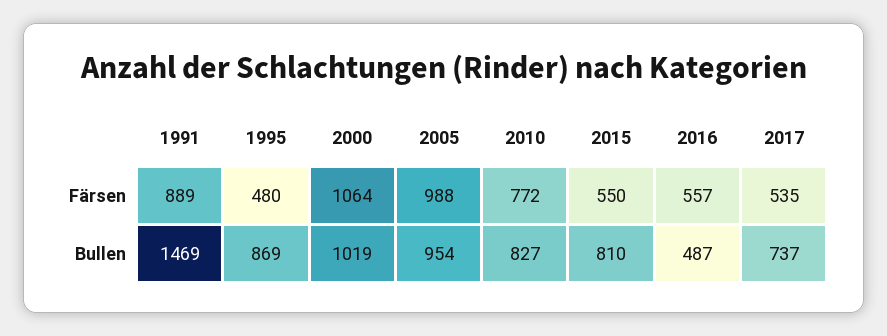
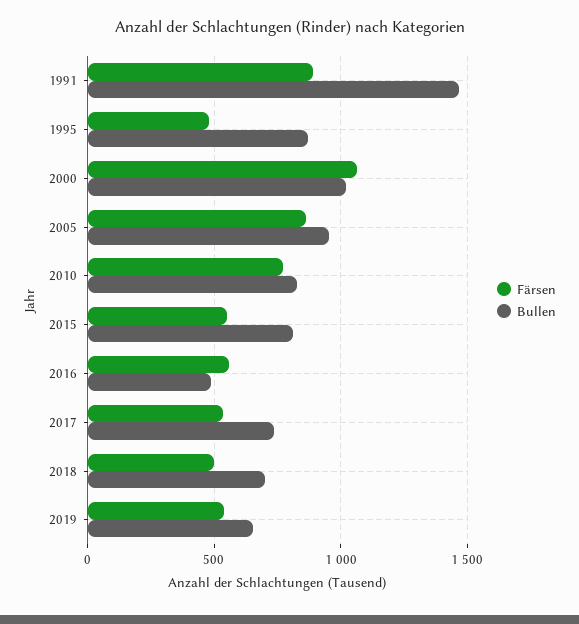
Färsen, 2005: 988 -> 850
Färsen, 2018: none -> 500
Bullen, 2018: none -> 700
Färsen, 2019: none -> 550
Bullen, 2019: none -> 650

